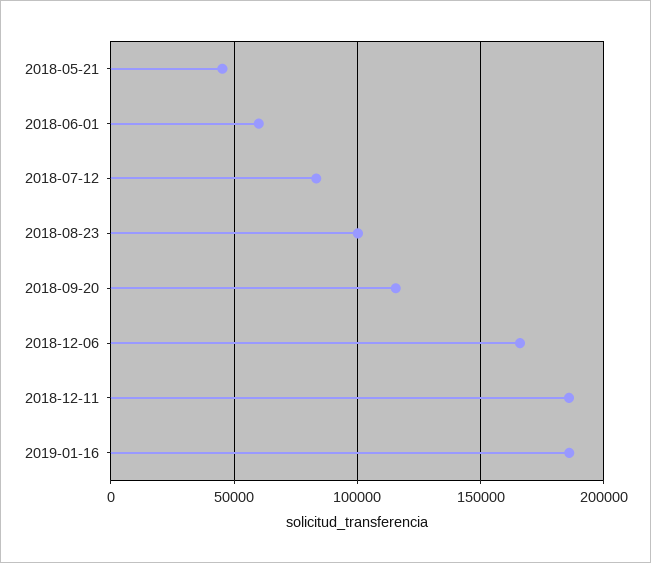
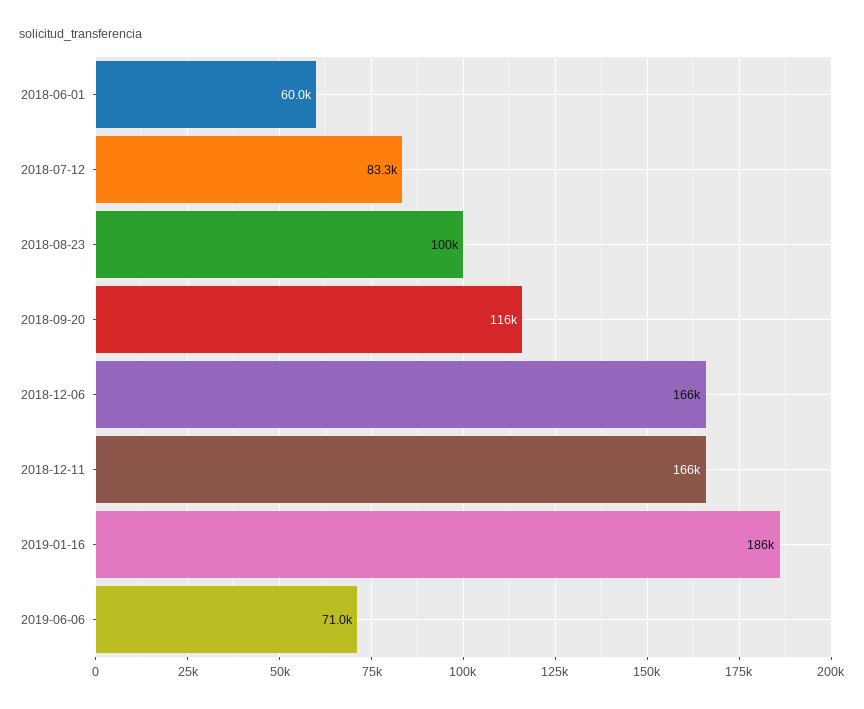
2018-05-21: 45000 -> none
2018-12-11: 185000 -> 166000
2019-06-06: none -> 71000

